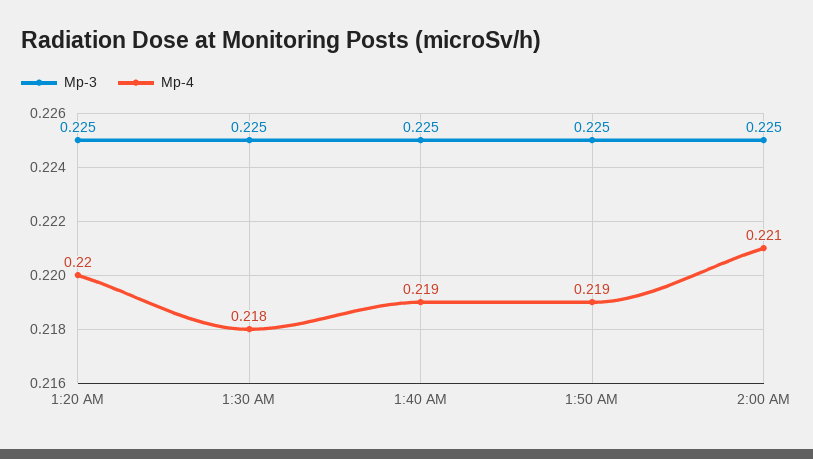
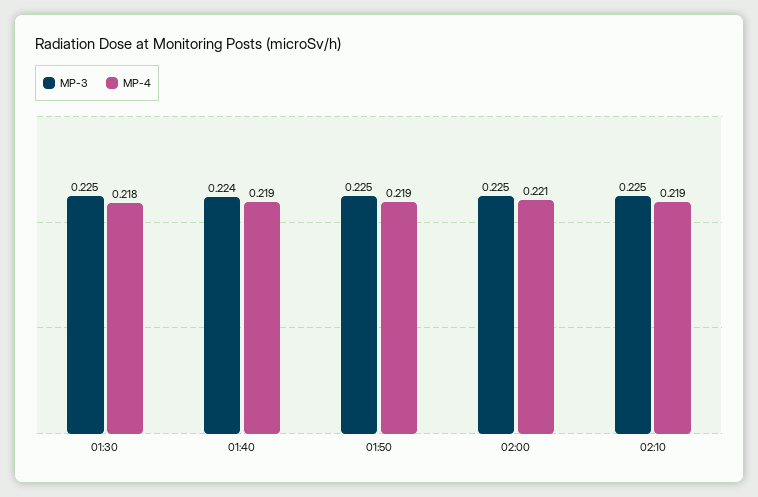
Mp-3, 1:20 AM: 0.225 -> none
Mp-4, 1:20 AM: 0.22 -> none
Mp-3, 1:40 AM: 0.225 -> 0.224
Mp-3, 02:10: none -> 0.225
Mp-4, 02:10: none -> 0.219

